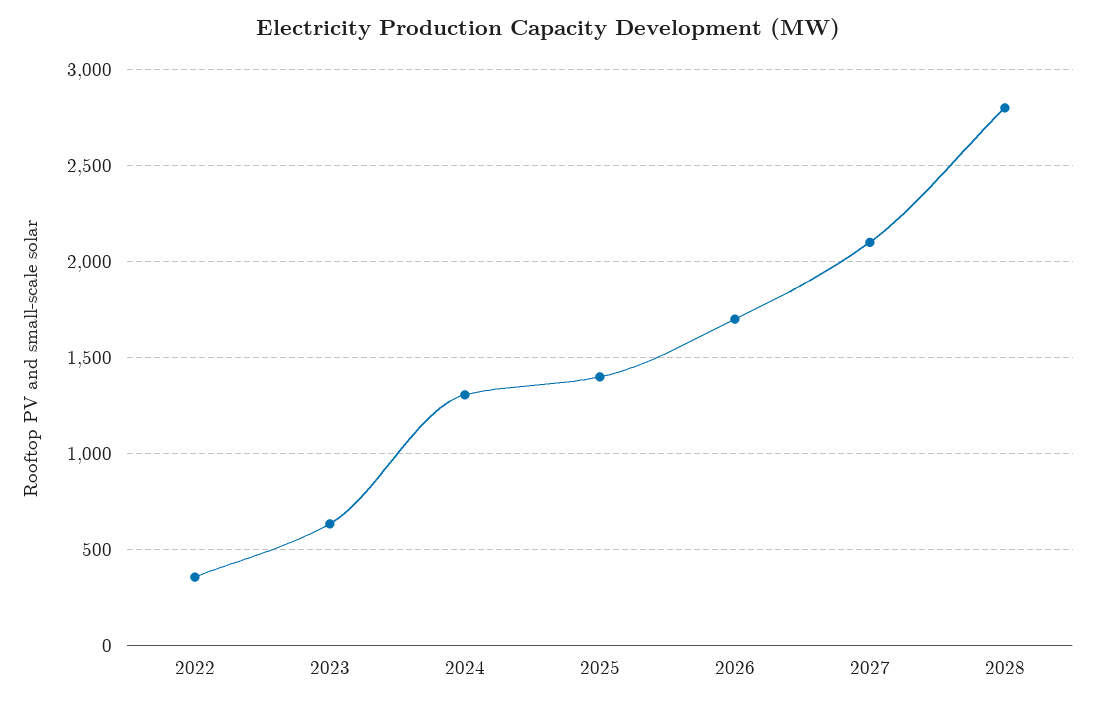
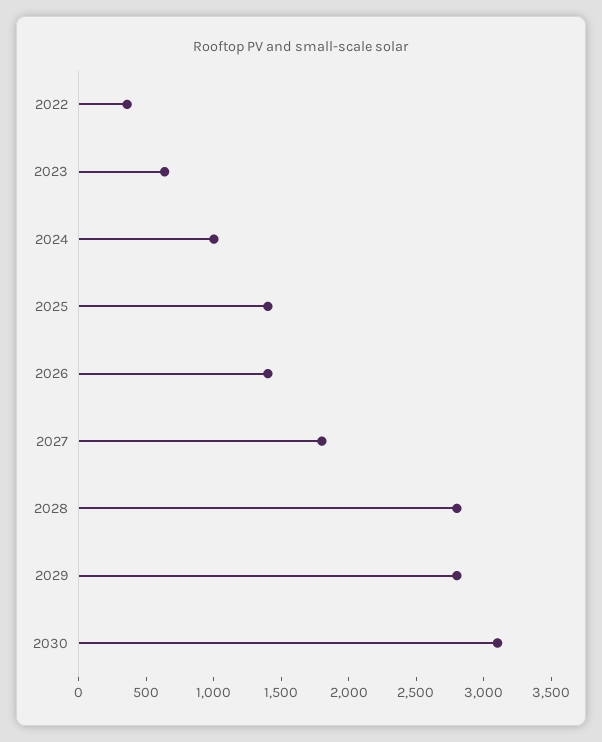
2024: 1300 -> 1000
2026: 1700 -> 1400
2027: 2100 -> 1800
2029: none -> 2800
2030: none -> 3100

